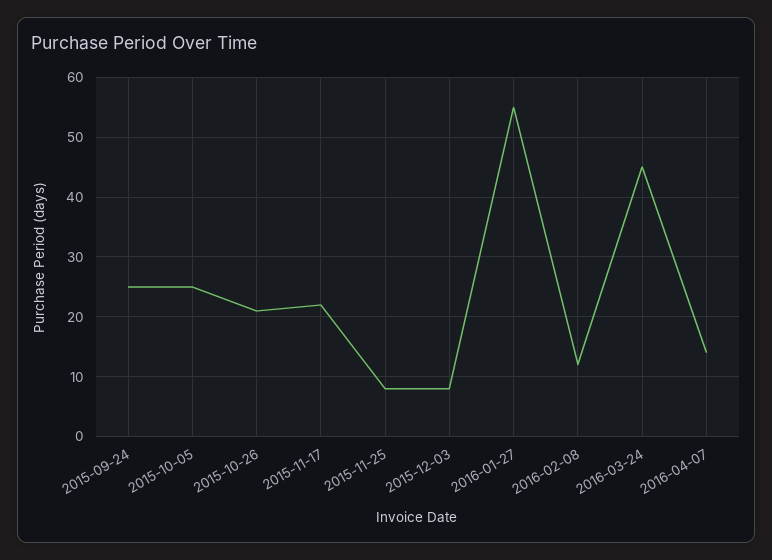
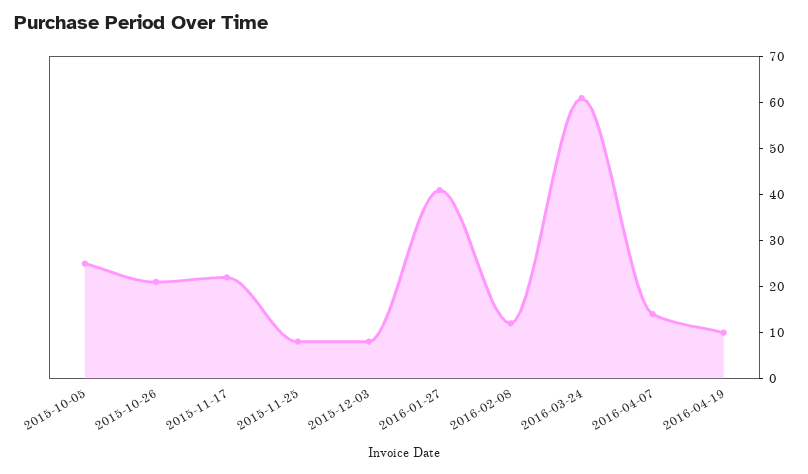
2015-09-24: 25 -> none
2016-01-27: 55 -> 40
2016-03-24: 45 -> 60
2016-04-19: none -> 10

